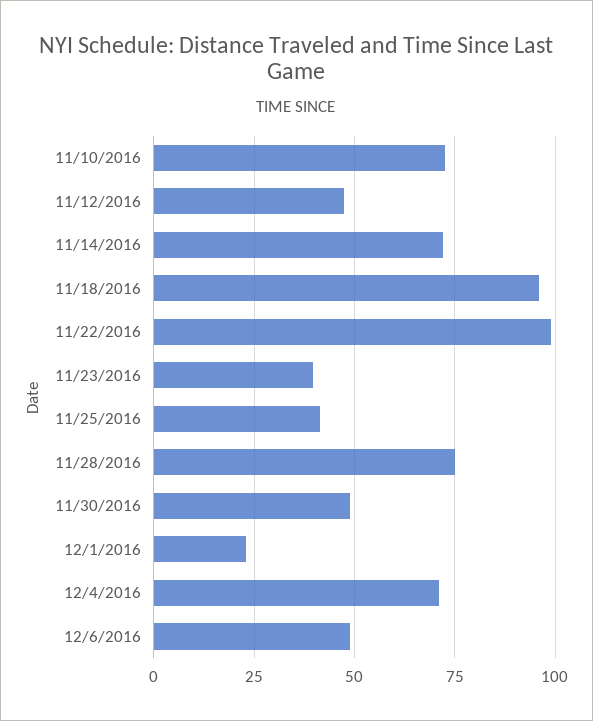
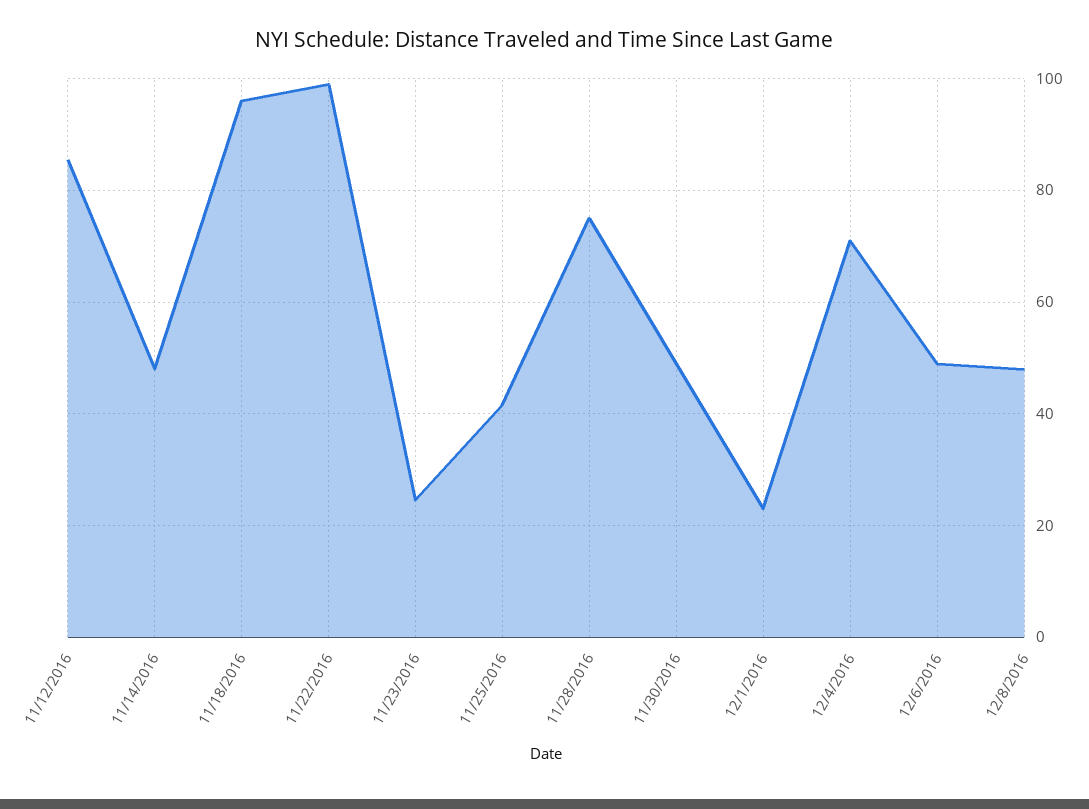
11/10/2016: 72.5 -> none
11/12/2016: 47.5 -> 86
11/14/2016: 72.5 -> 48
11/23/2016: 40 -> 24
12/8/2016: none -> 48

